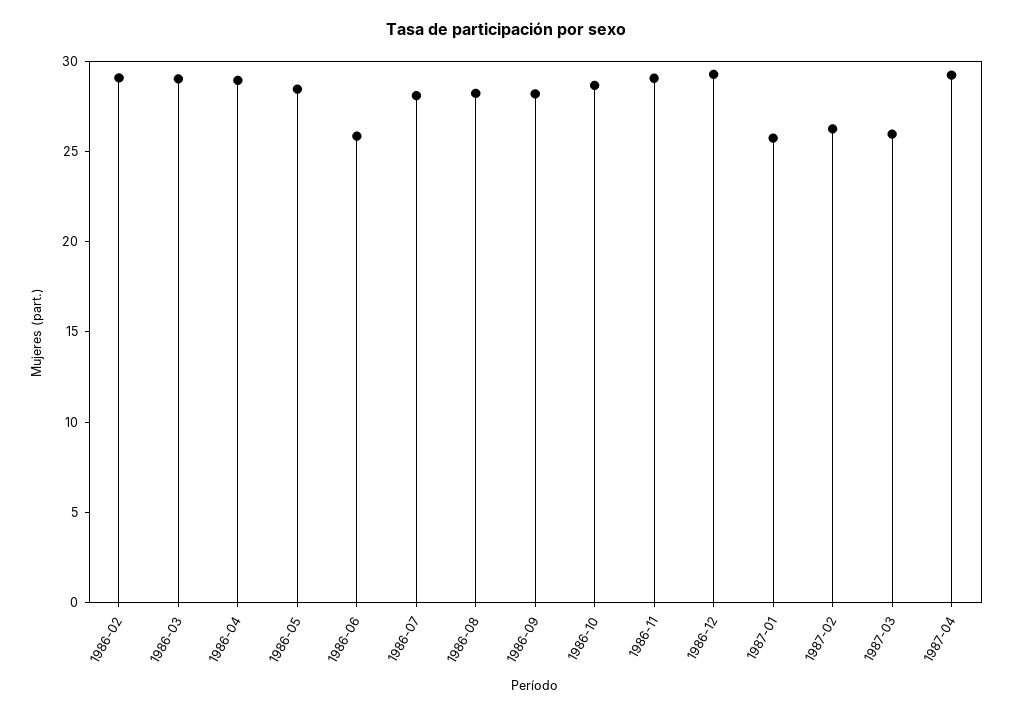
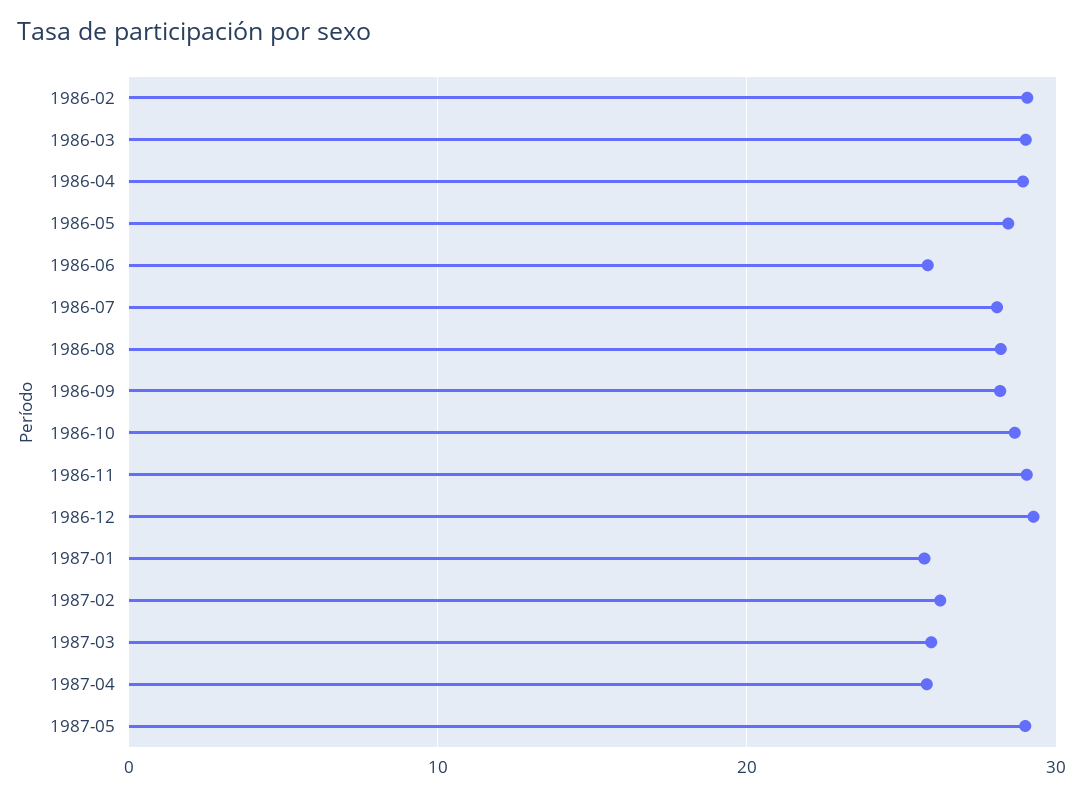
1987-04: 29 -> 26
1987-05: none -> 29

